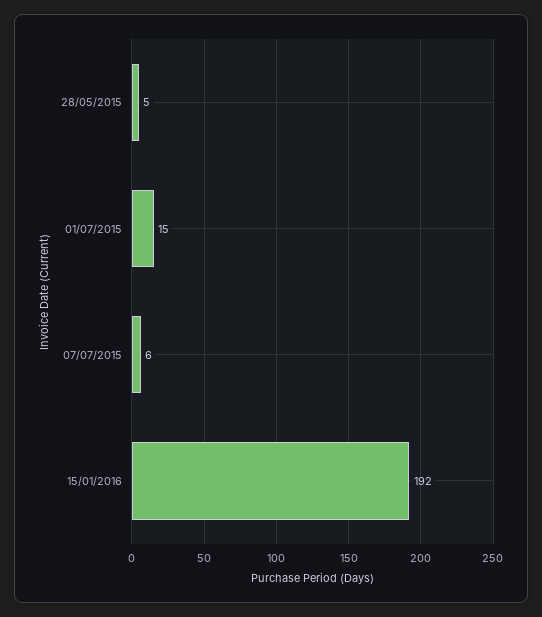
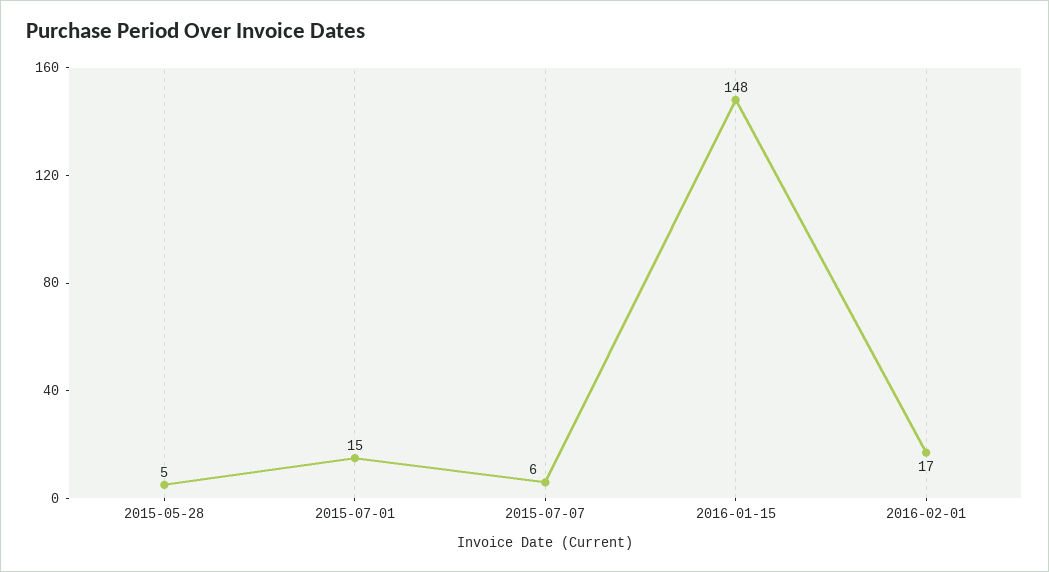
15/01/2016: 192 -> 148
2016-02-01: none -> 17

